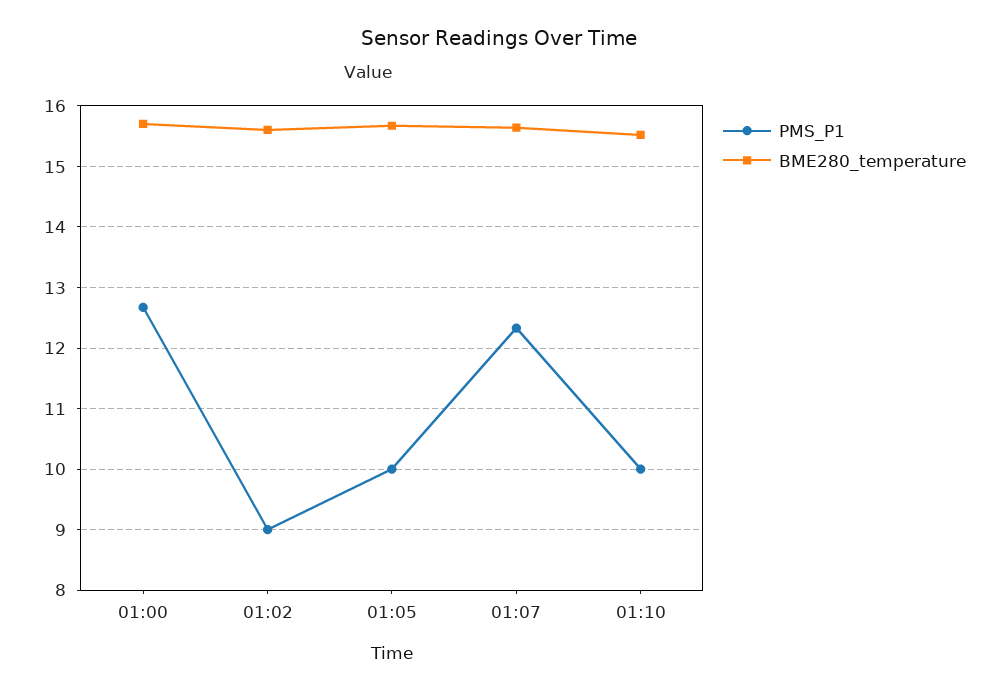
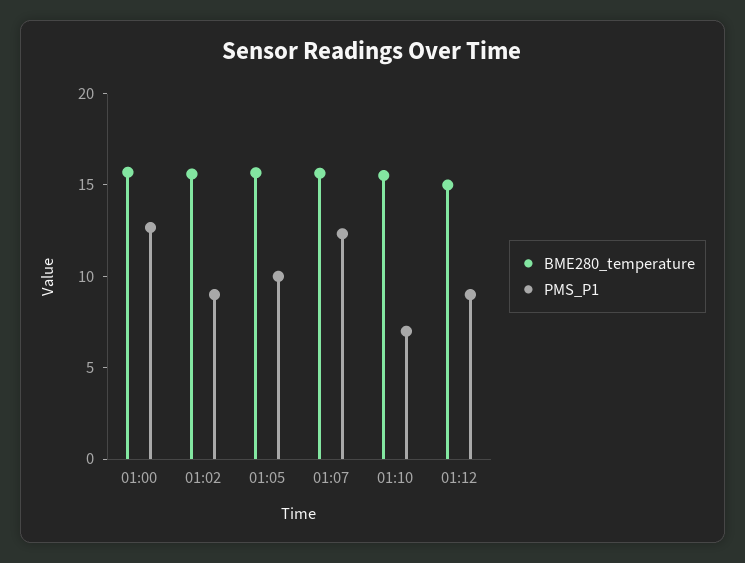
PMS_P1, 01:10: 10 -> 7
BME280_temperature, 01:12: none -> 15
PMS_P1, 01:12: none -> 9

